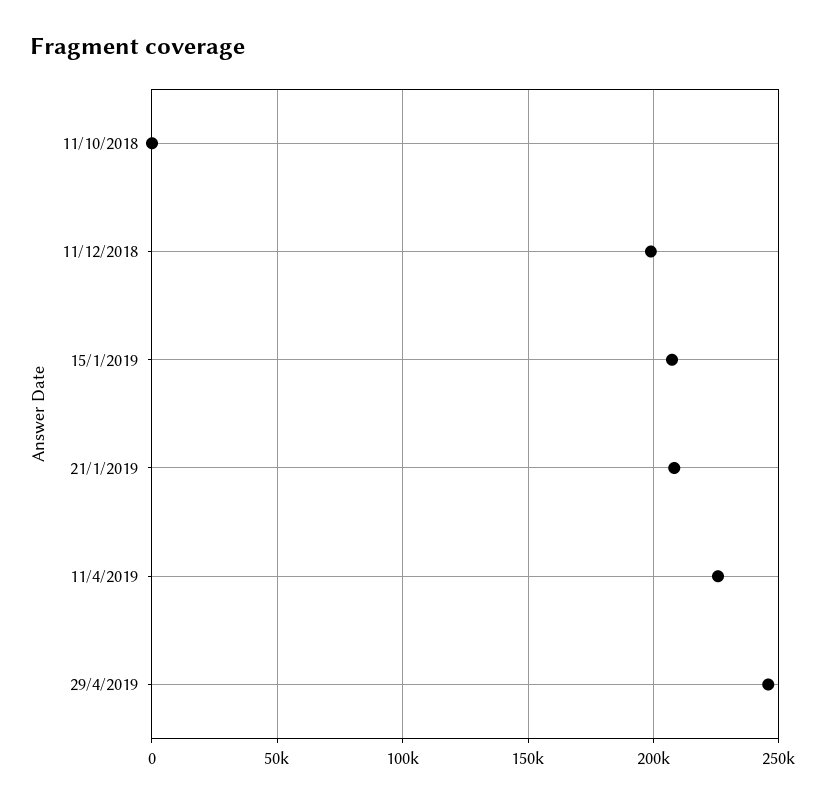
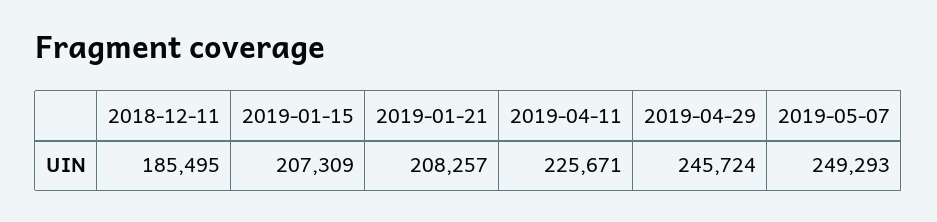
11/10/2018: 0 -> none
11/12/2018: 200000 -> 185495
2019-05-07: none -> 249293

